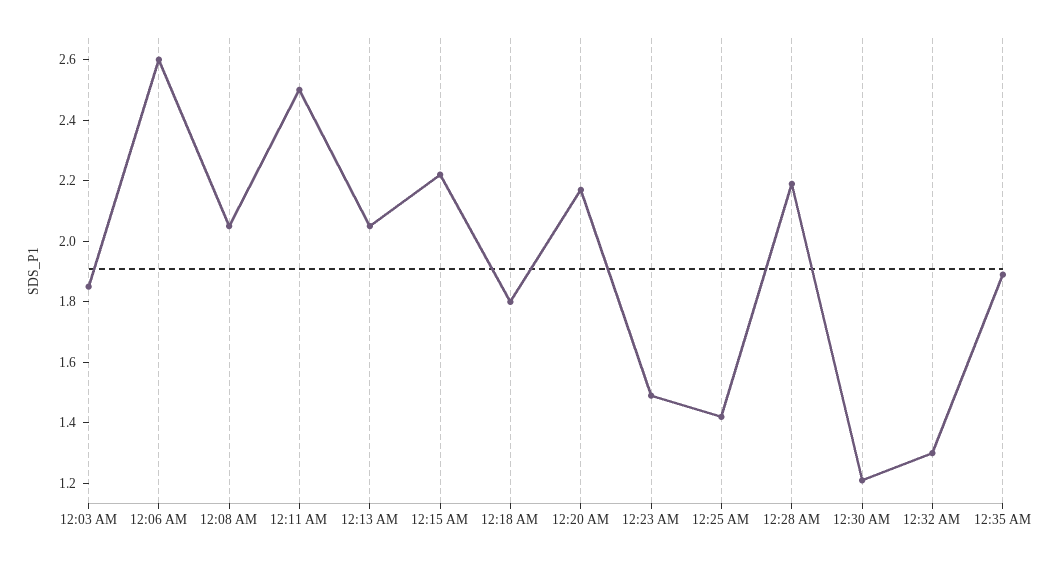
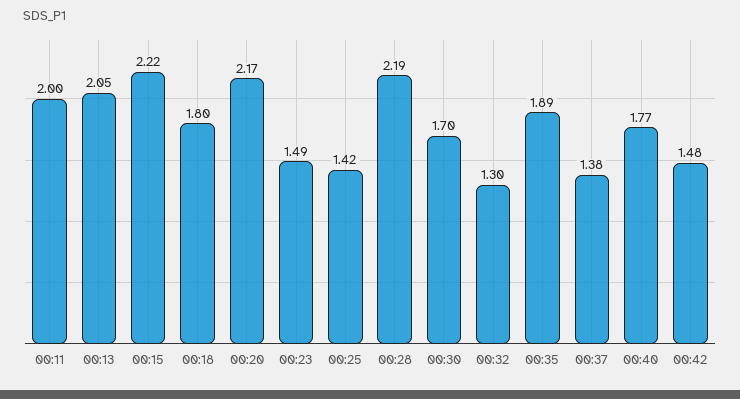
12:03 AM: 1.85 -> none
12:06 AM: 2.6 -> none
12:08 AM: 2.05 -> none
12:11 AM: 2.5 -> 2
12:30 AM: 1.2 -> 1.7
00:37: none -> 1.38
00:40: none -> 1.77
00:42: none -> 1.48

